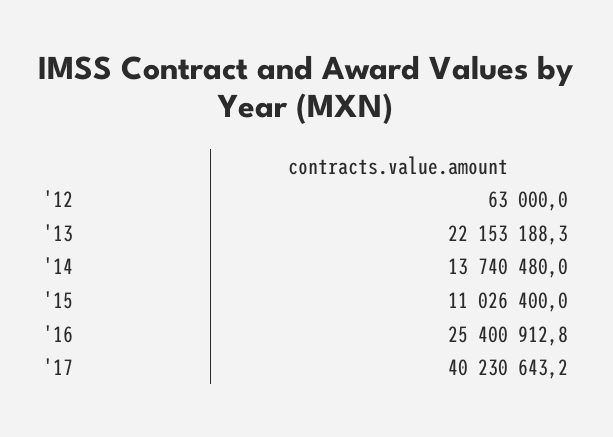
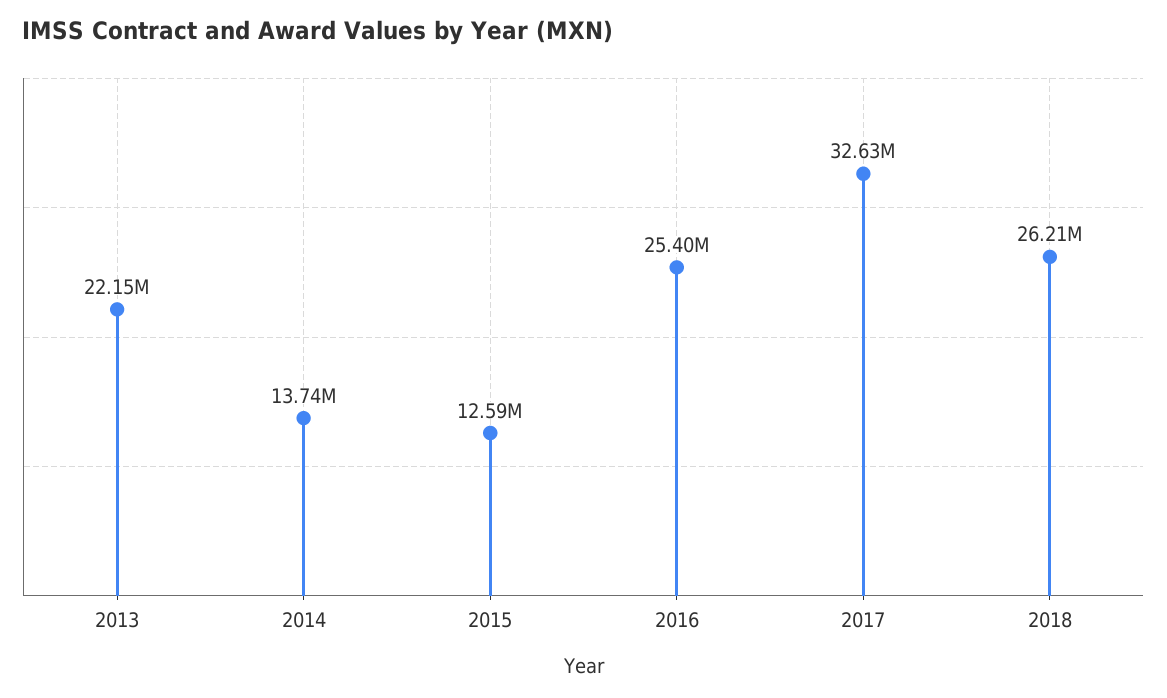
'12: 63000 -> none
'15: 11026400 -> 12590000
'17: 40230643.2 -> 32630000
2018: none -> 26210000

